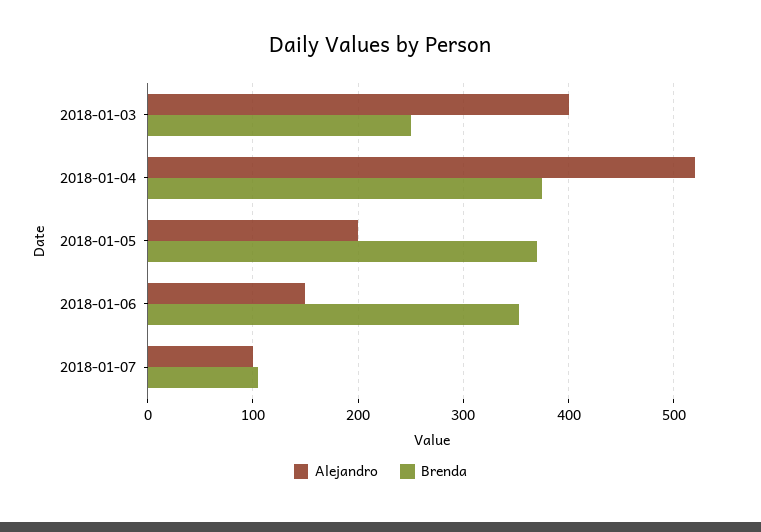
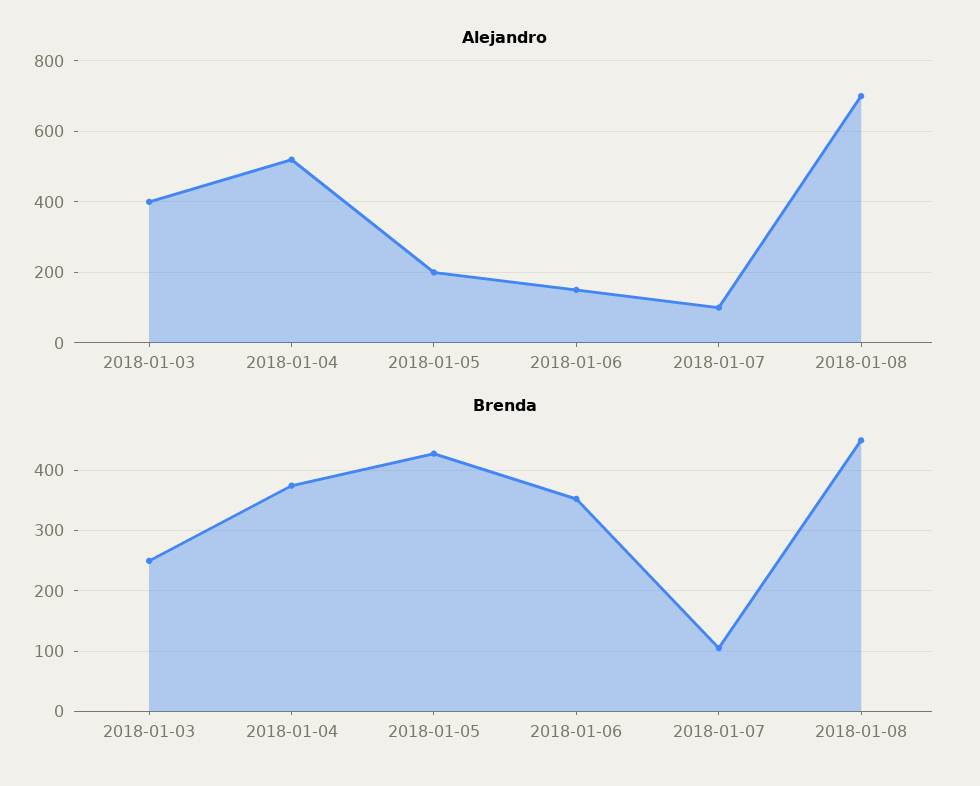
Brenda, 2018-01-05: 370 -> 430
Alejandro, 2018-01-08: none -> 700
Brenda, 2018-01-08: none -> 450

